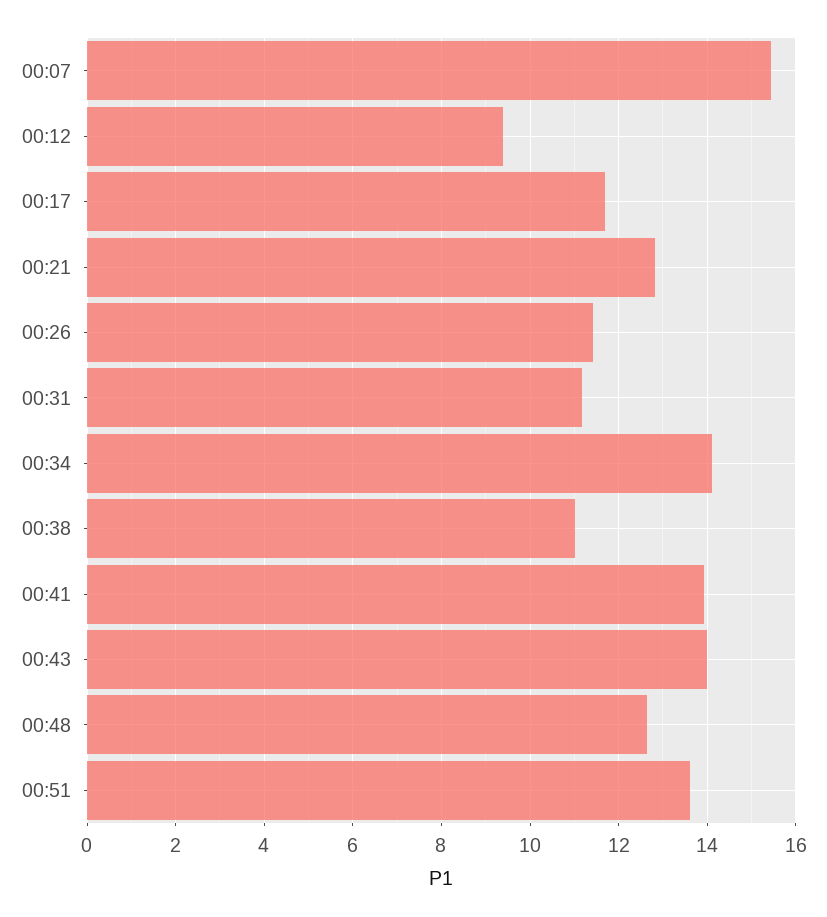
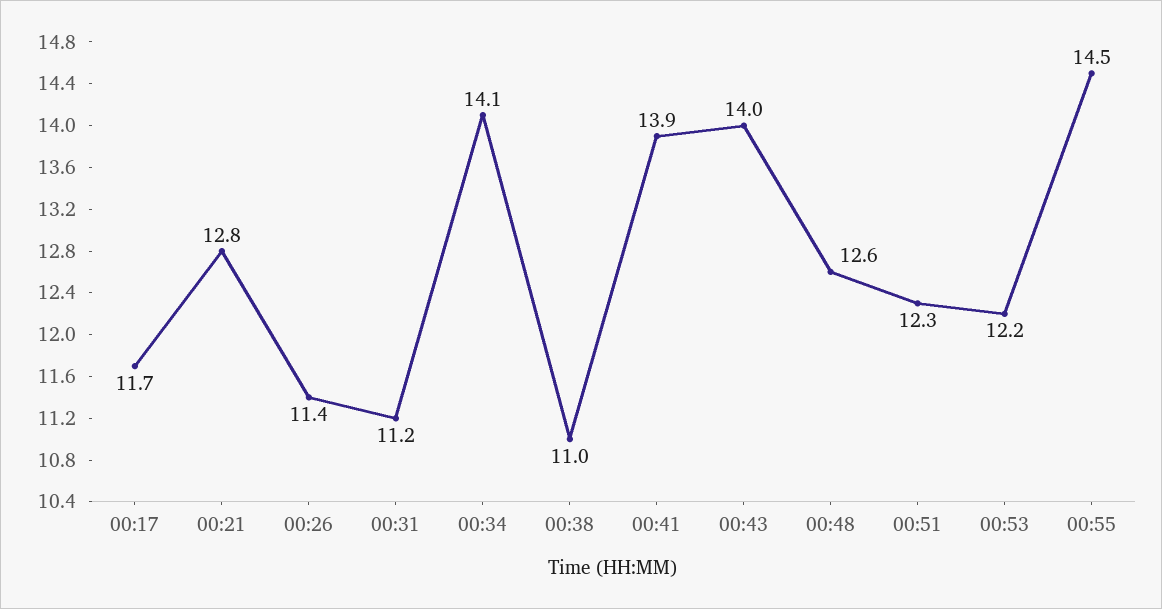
00:07: 15.4 -> none
00:12: 9.4 -> none
00:51: 13.6 -> 12.3
00:53: none -> 12.2
00:55: none -> 14.5

